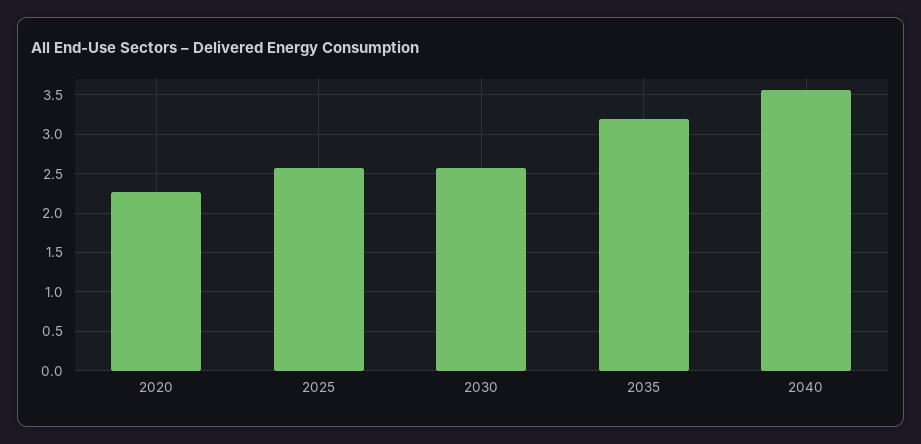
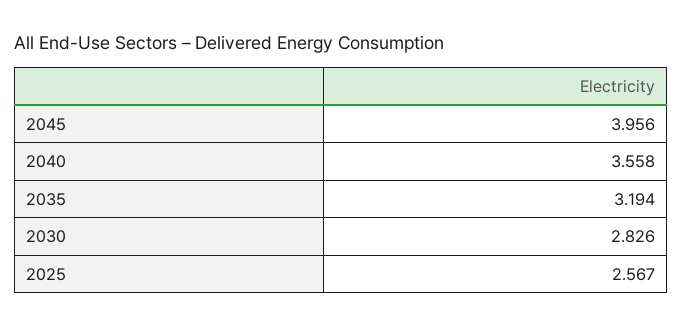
2020: 2.3 -> none
2030: 2.6 -> 2.826
2045: none -> 3.956

